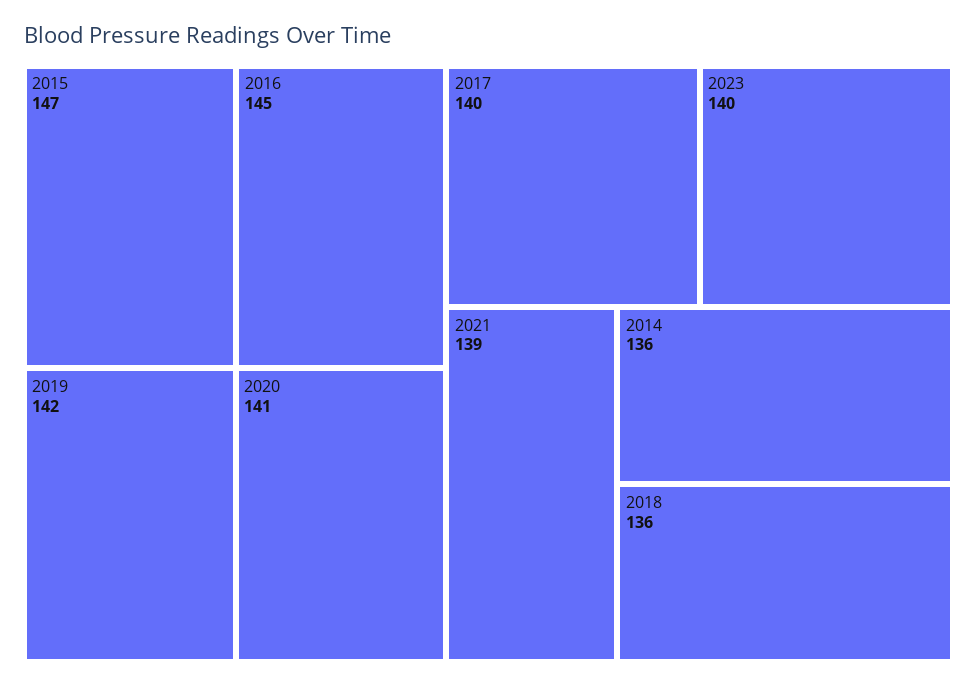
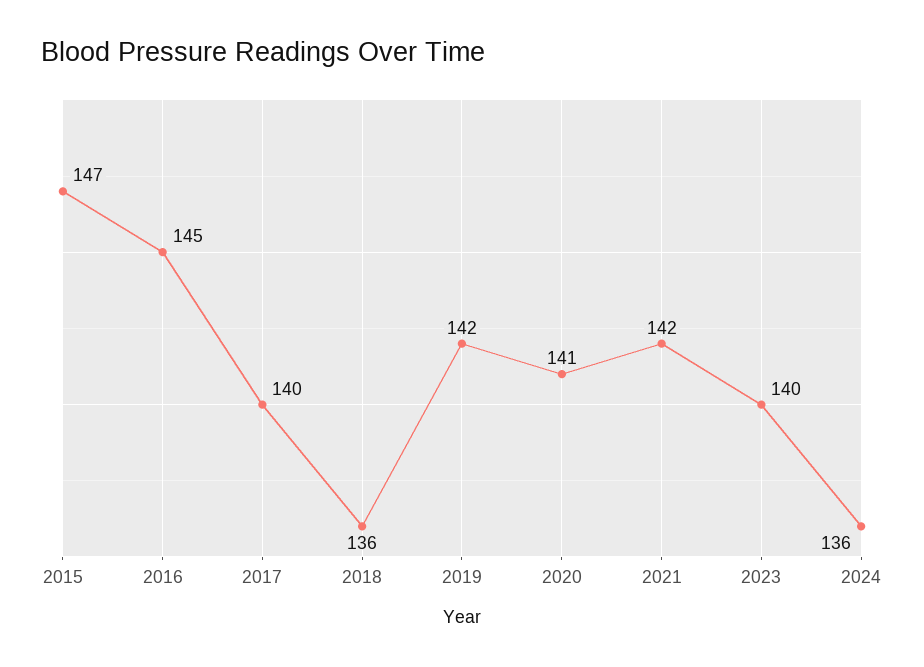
2021: 139 -> 142
2014: 136 -> none
2024: none -> 136

